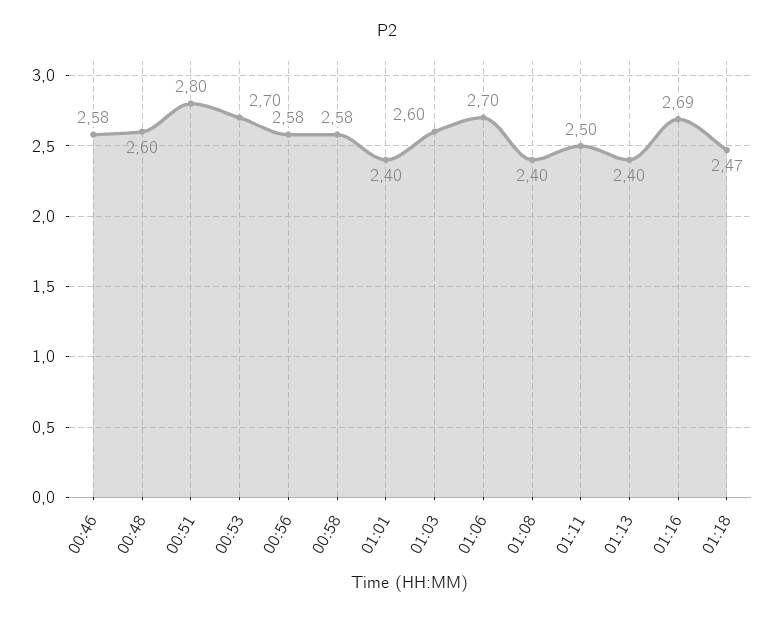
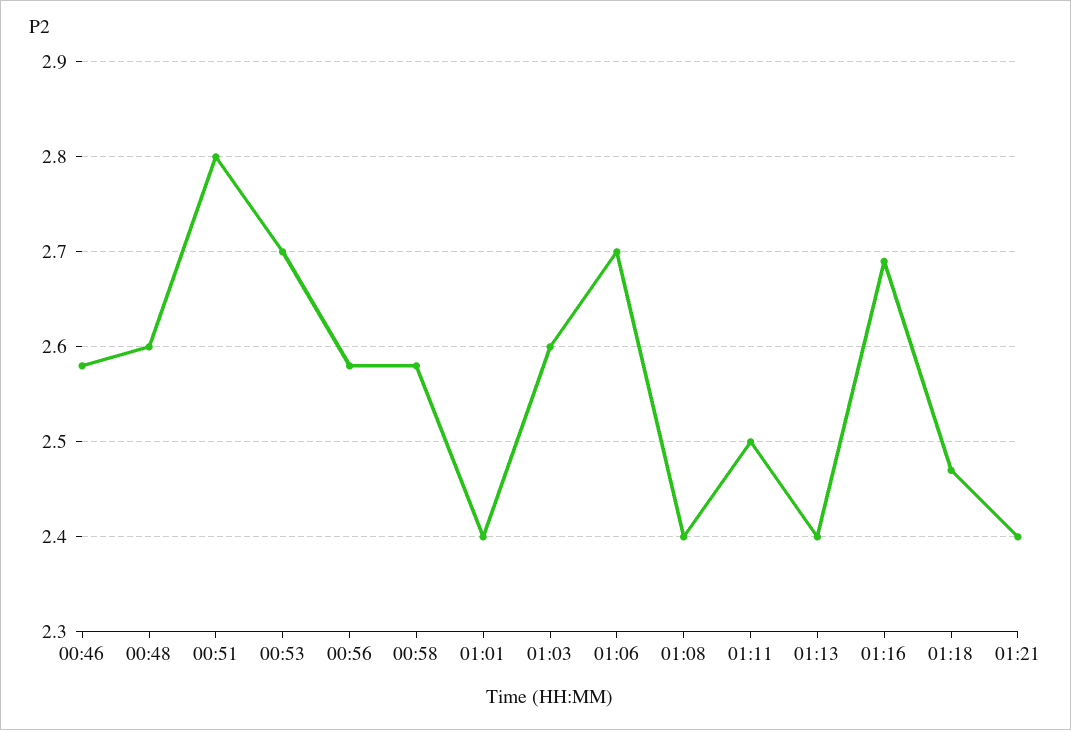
01:21: none -> 2.4

